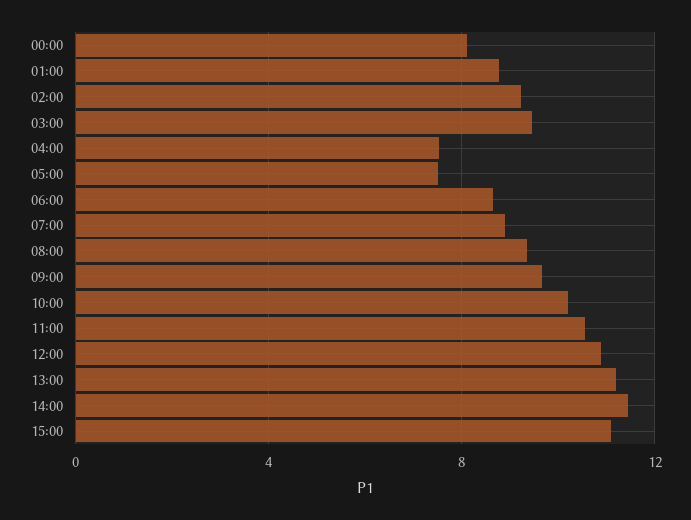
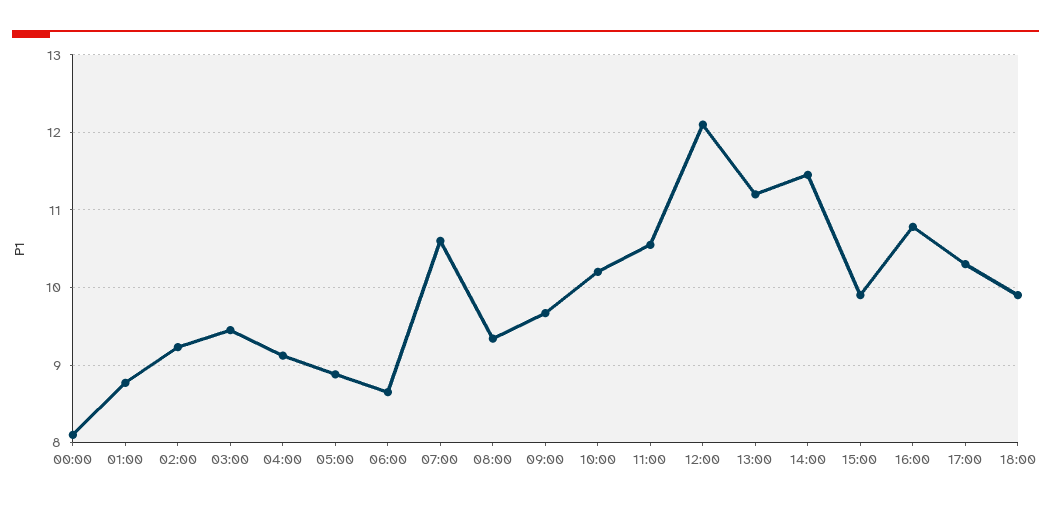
04:00: 7.5 -> 9.1
05:00: 7.5 -> 8.9
07:00: 9 -> 10.6
12:00: 11 -> 12.1
15:00: 11 -> 9.9
16:00: none -> 10.8
17:00: none -> 10.3
18:00: none -> 9.9

